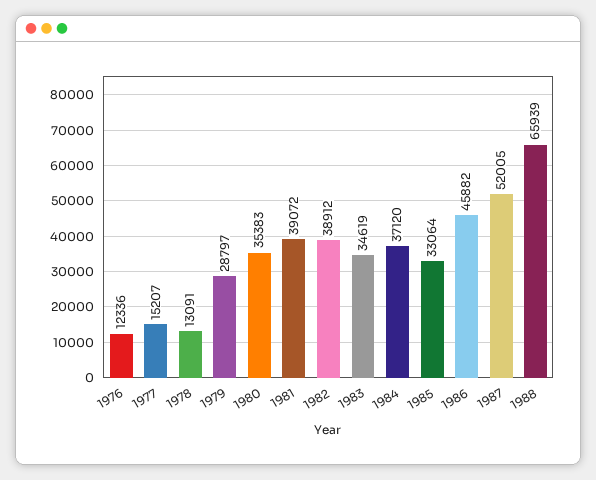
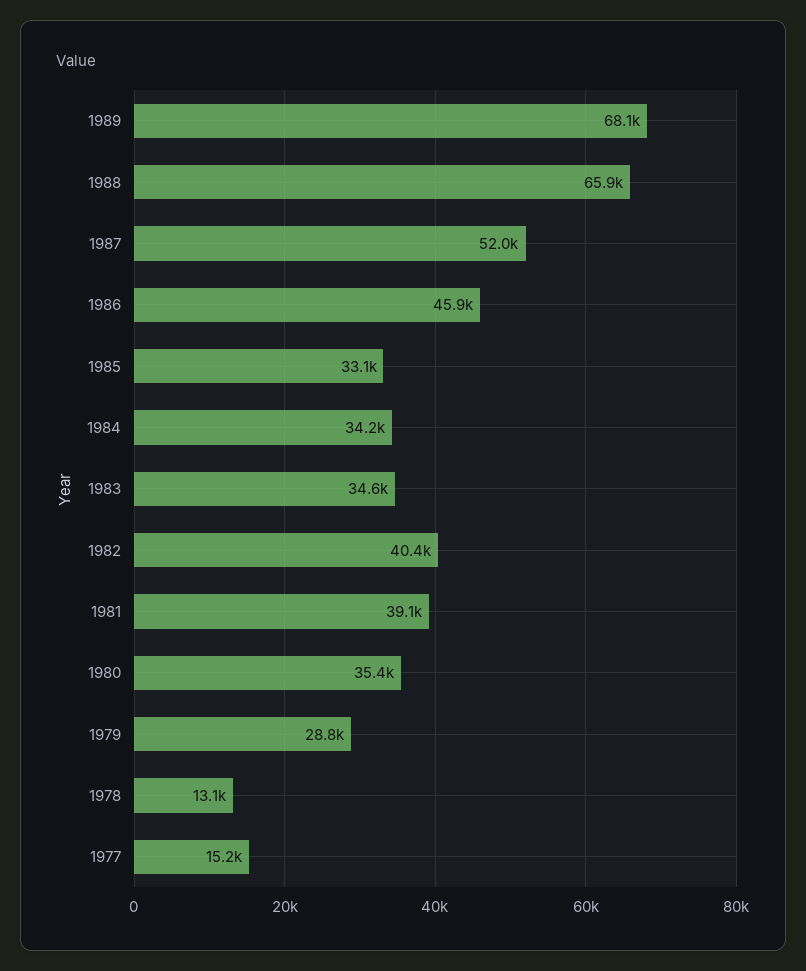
1976: 12336 -> none
1982: 38912 -> 40400
1984: 37120 -> 34200
1989: none -> 68100

